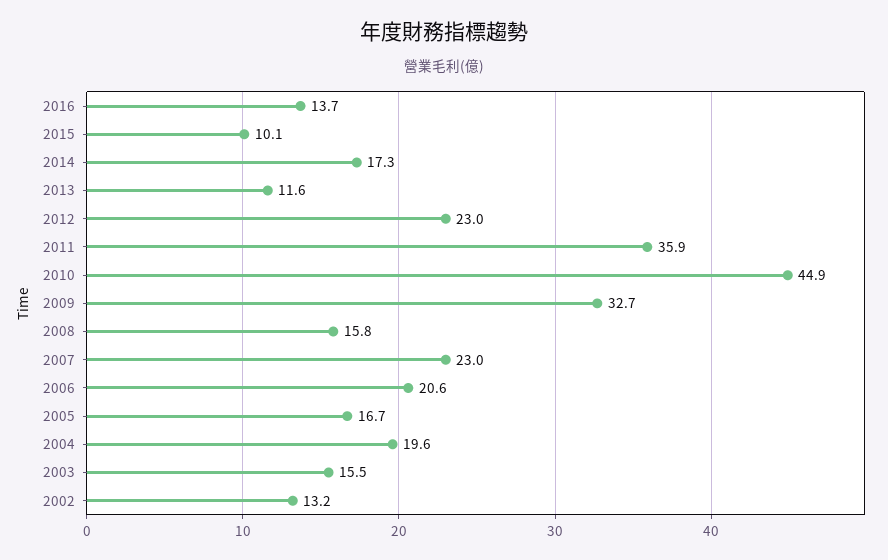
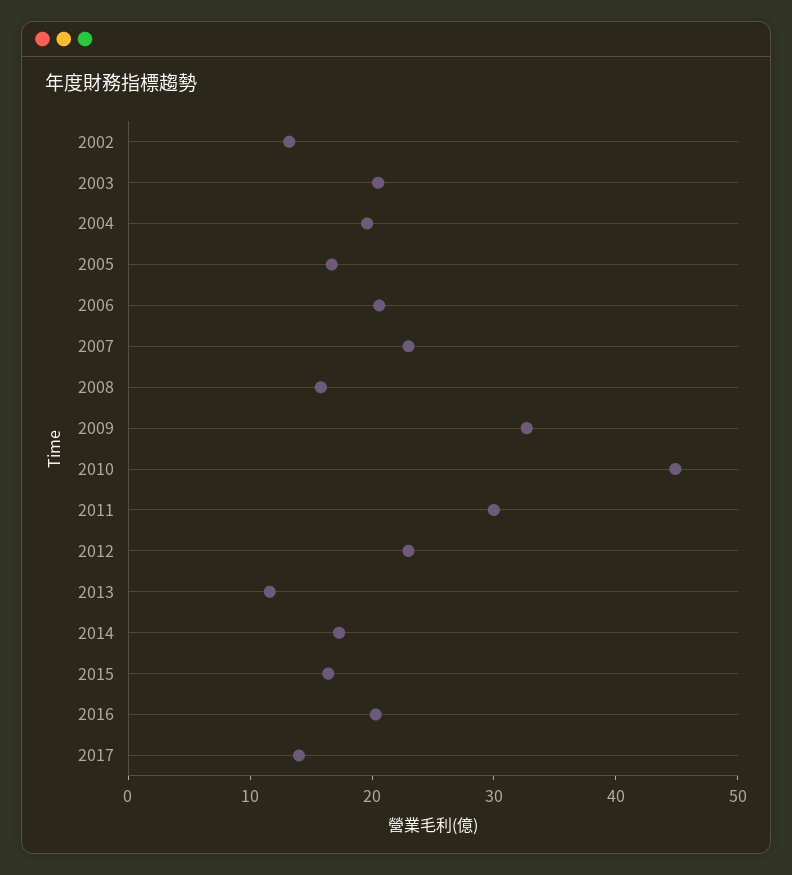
2016: 13.7 -> 20
2015: 10.1 -> 16
2011: 35.9 -> 30
2003: 15.5 -> 20
2017: none -> 14

